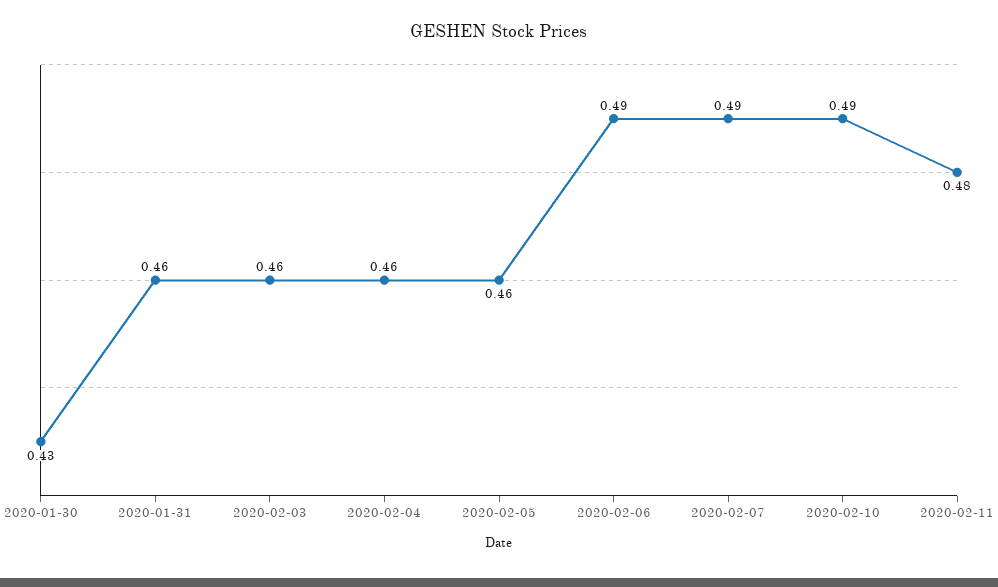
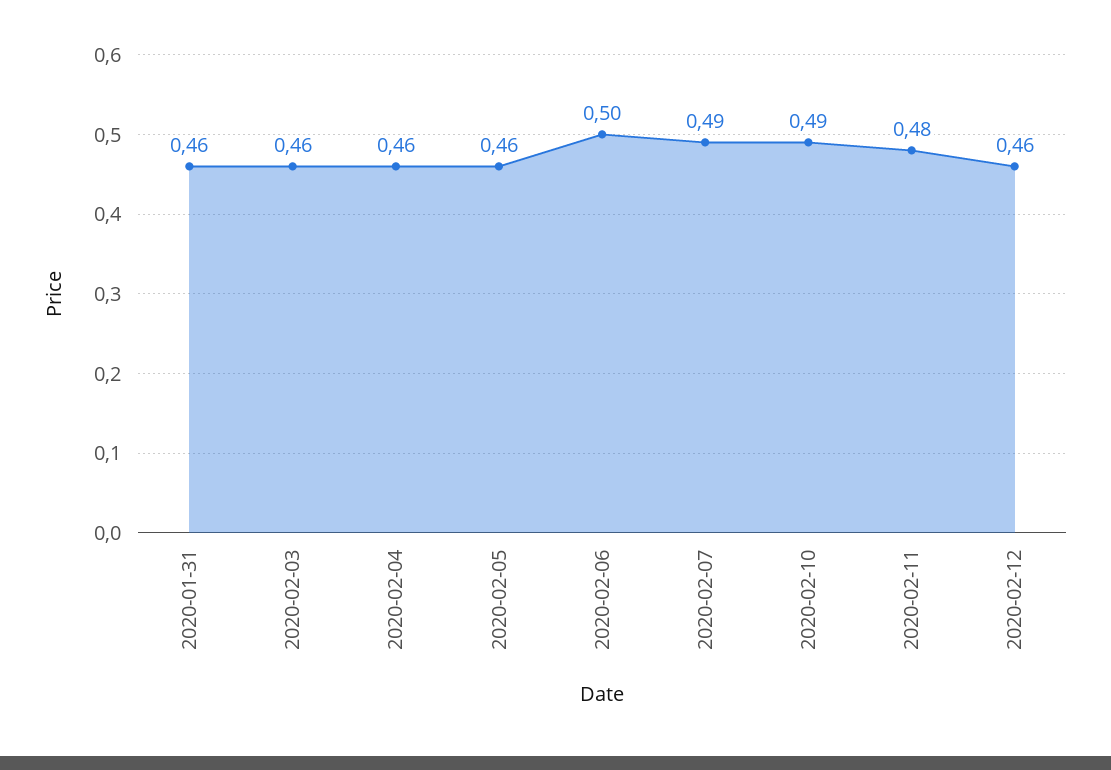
2020-01-30: 0.43 -> none
2020-02-06: 0.49 -> 0.5
2020-02-12: none -> 0.46

